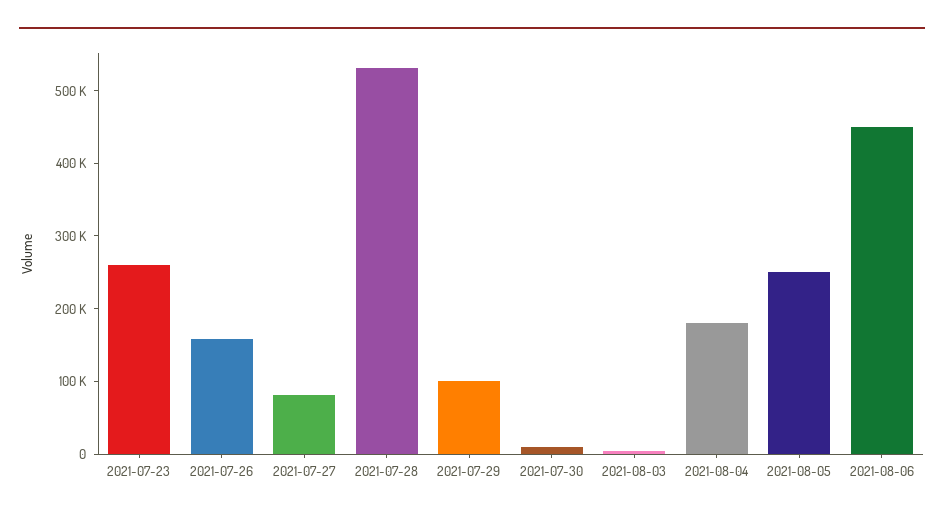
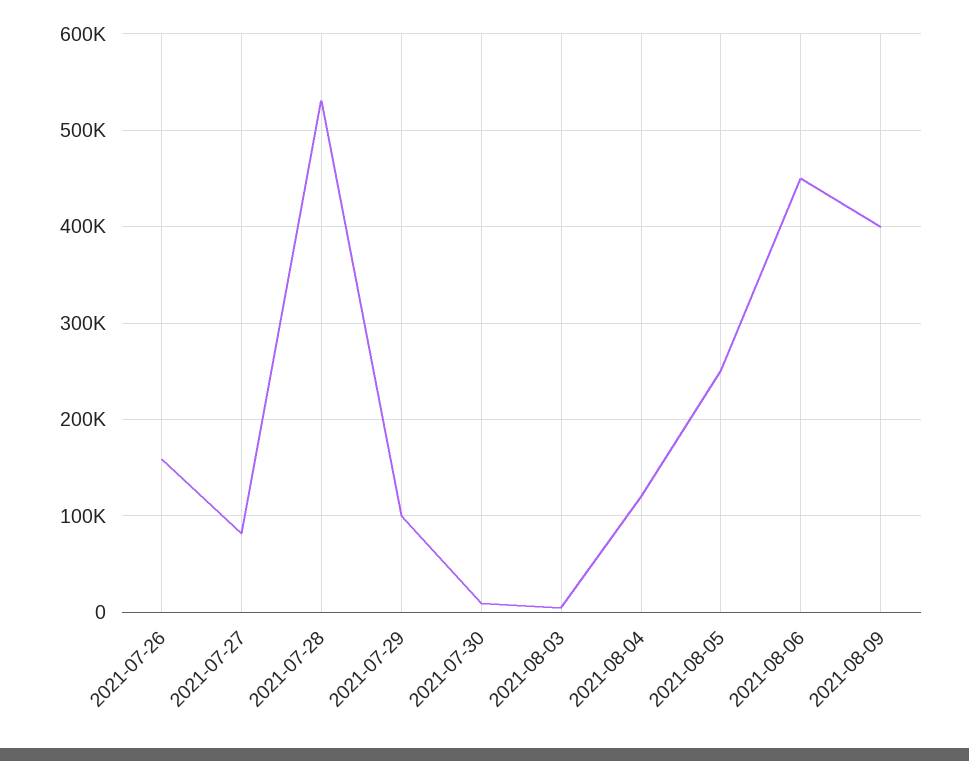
2021-07-23: 260000 -> none
2021-08-04: 180000 -> 120000
2021-08-09: none -> 400000

